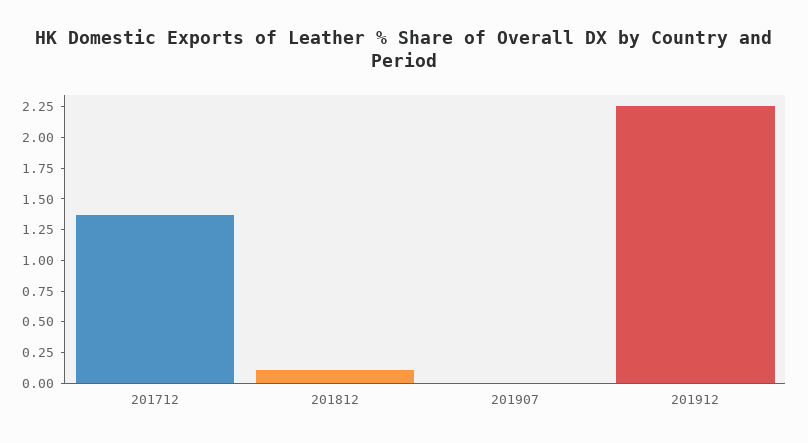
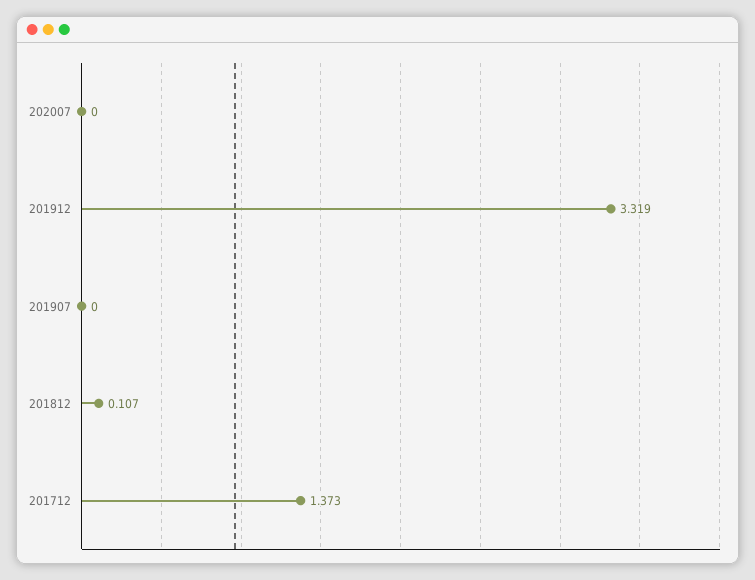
201912: 2.25 -> 3.319
202007: none -> 0

